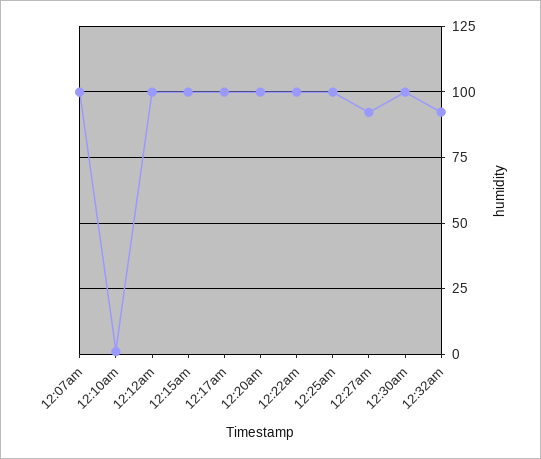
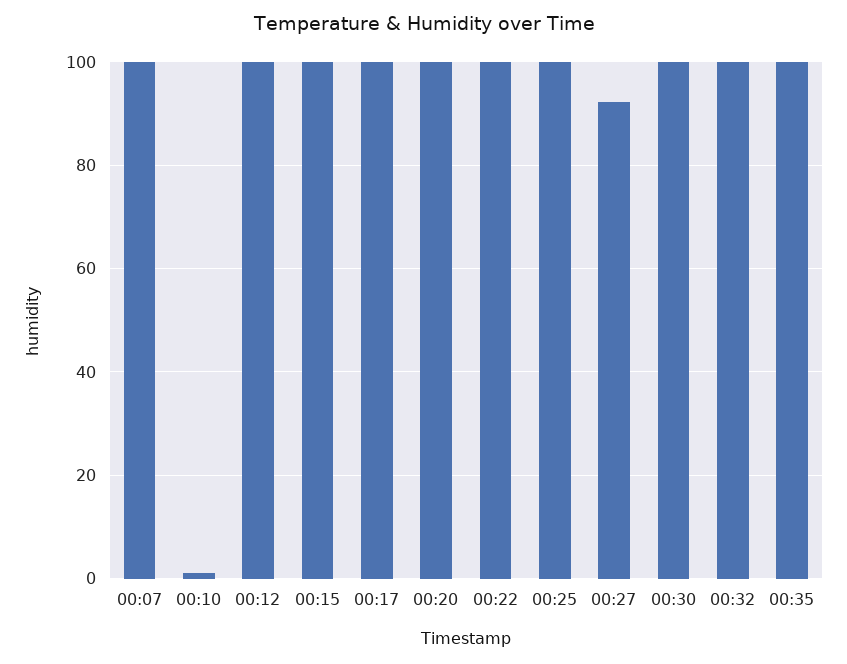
12:32am: 92.5 -> 100
00:35: none -> 100

